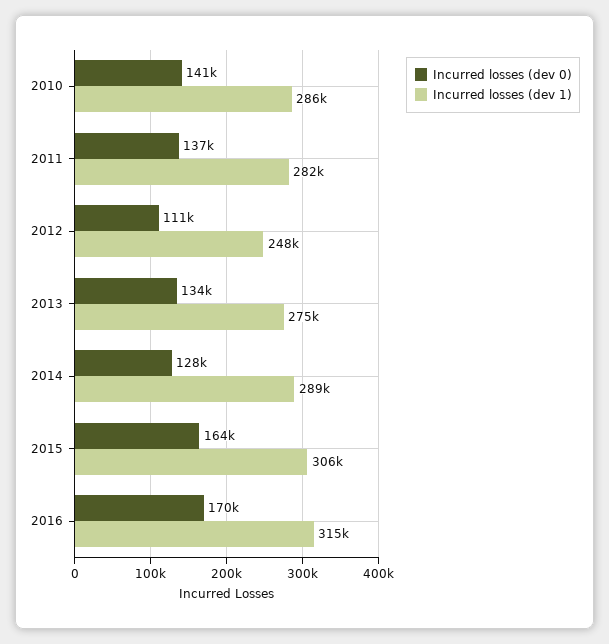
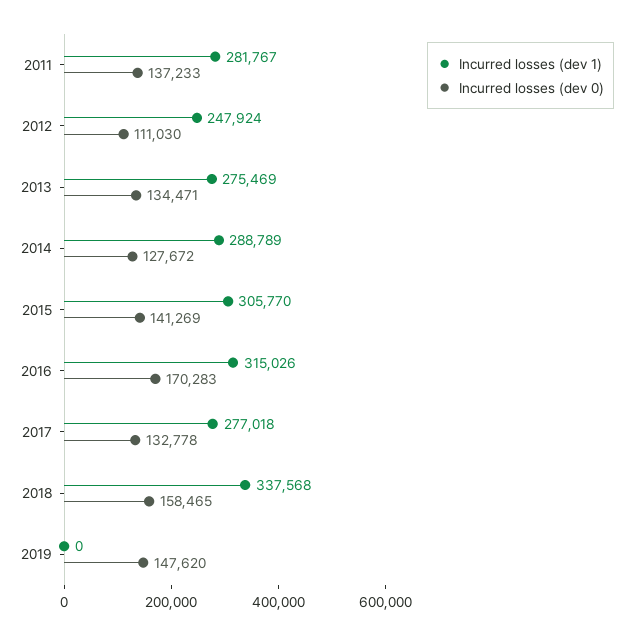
Incurred losses (dev 0), 2010: 141000 -> none
Incurred losses (dev 1), 2010: 286000 -> none
Incurred losses (dev 0), 2015: 164000 -> 141269
Incurred losses (dev 1), 2017: none -> 277018
Incurred losses (dev 0), 2017: none -> 132778
Incurred losses (dev 1), 2018: none -> 337568
Incurred losses (dev 0), 2018: none -> 158465
Incurred losses (dev 1), 2019: none -> 0
Incurred losses (dev 0), 2019: none -> 147620

